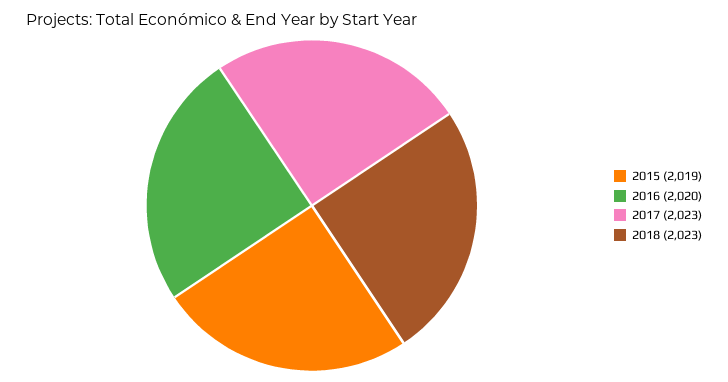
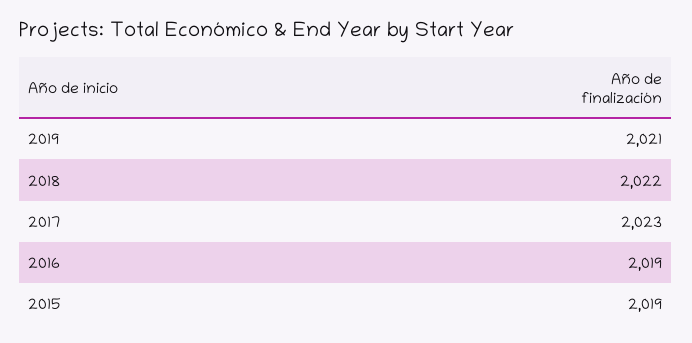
2016: 2020 -> 2019
2018: 2023 -> 2022
2019: none -> 2021

